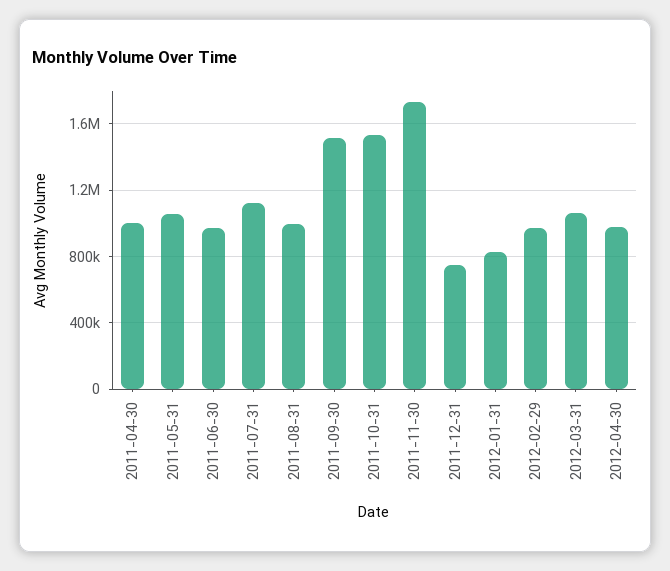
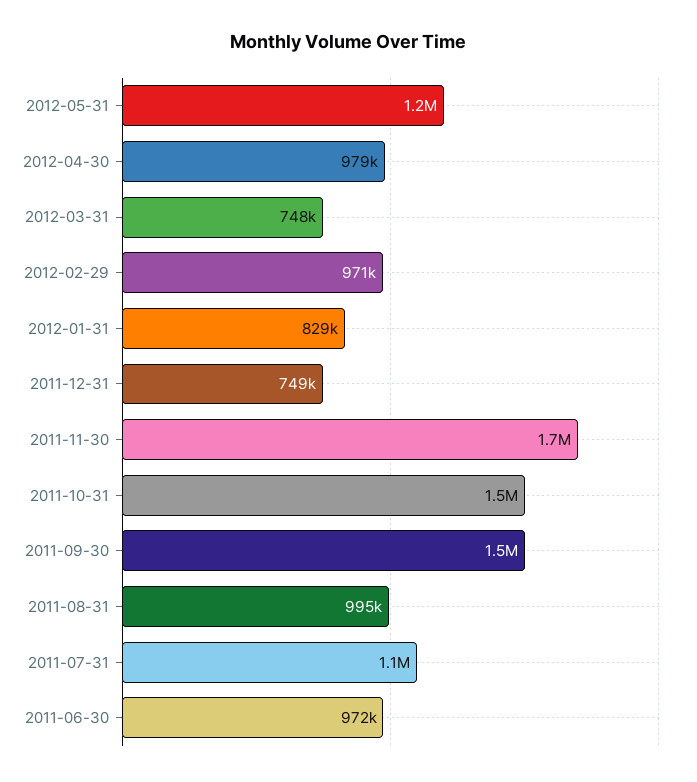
2011-04-30: 1000000 -> none
2011-05-31: 1050000 -> none
2012-03-31: 1050000 -> 748000
2012-05-31: none -> 1200000

